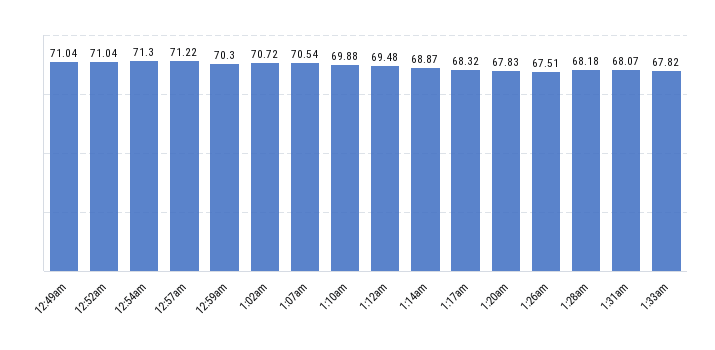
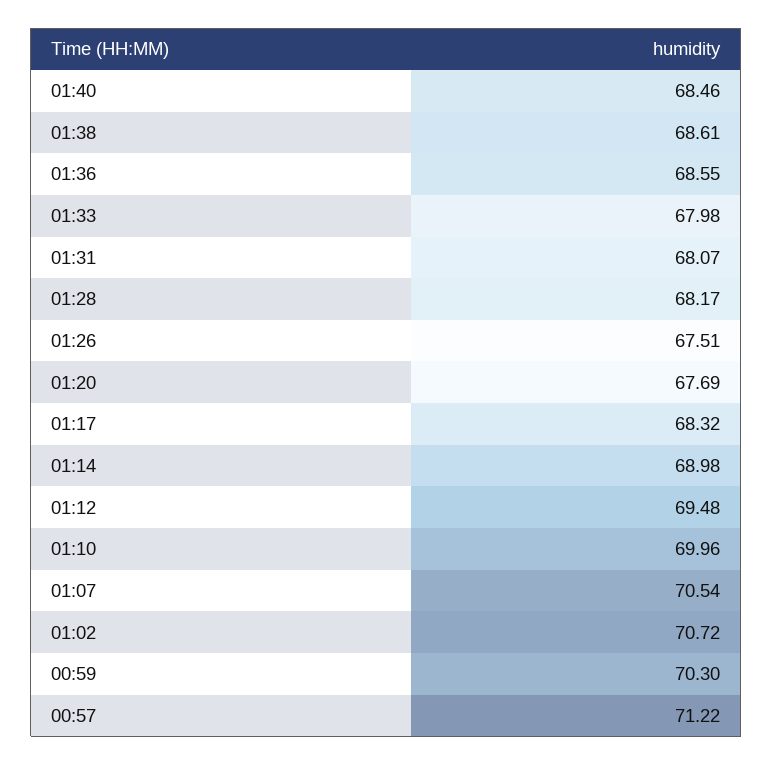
12:49am: 71.04 -> none
12:52am: 71.04 -> none
12:54am: 71.3 -> none
1:10am: 69.88 -> 69.96
1:14am: 68.87 -> 68.98
1:20am: 67.83 -> 67.69
1:28am: 68.18 -> 68.17
1:33am: 67.82 -> 67.98
01:40: none -> 68.46
01:38: none -> 68.61
01:36: none -> 68.55

